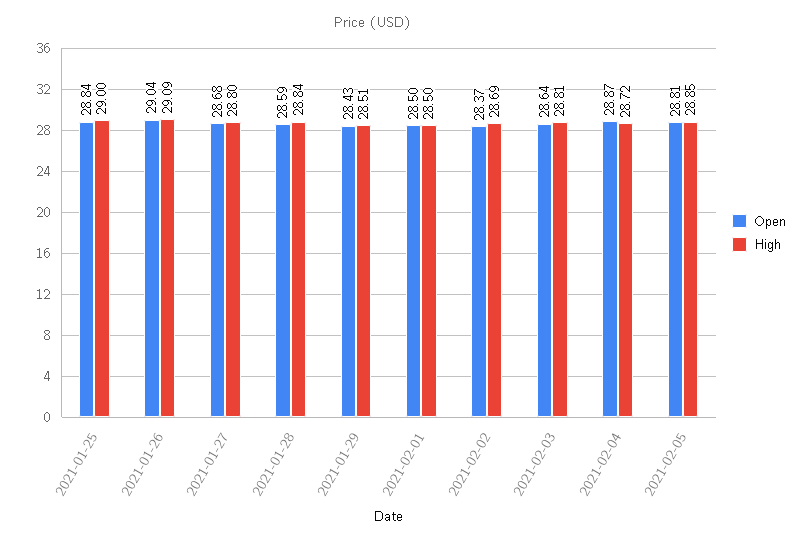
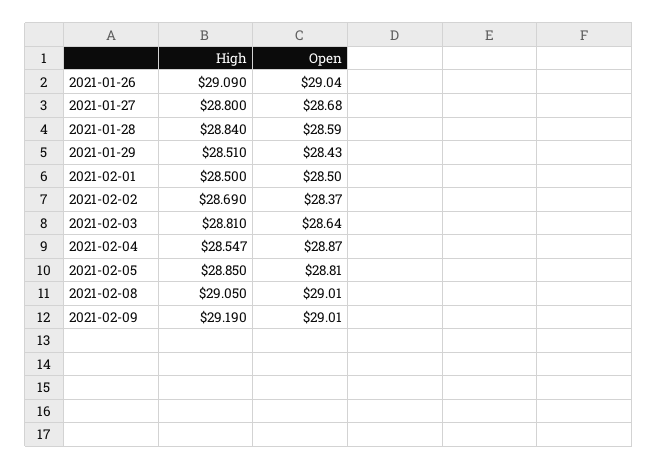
Open, 2021-01-25: 28.84 -> none
High, 2021-01-25: 29 -> none
High, 2021-02-04: 28.72 -> 28.547
High, 2021-02-08: none -> 29.05
Open, 2021-02-08: none -> 29.01
High, 2021-02-09: none -> 29.19
Open, 2021-02-09: none -> 29.01

